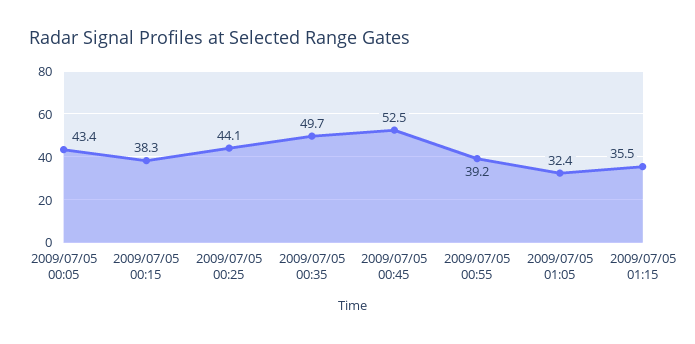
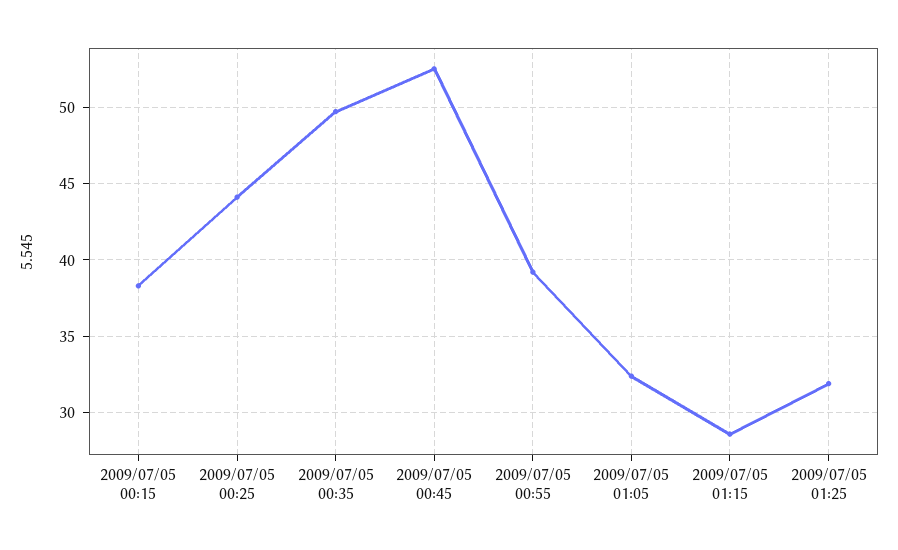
2009/07/05 00:05: 43.4 -> none
2009/07/05 01:15: 35.5 -> 28.5
2009/07/05 01:25: none -> 32

